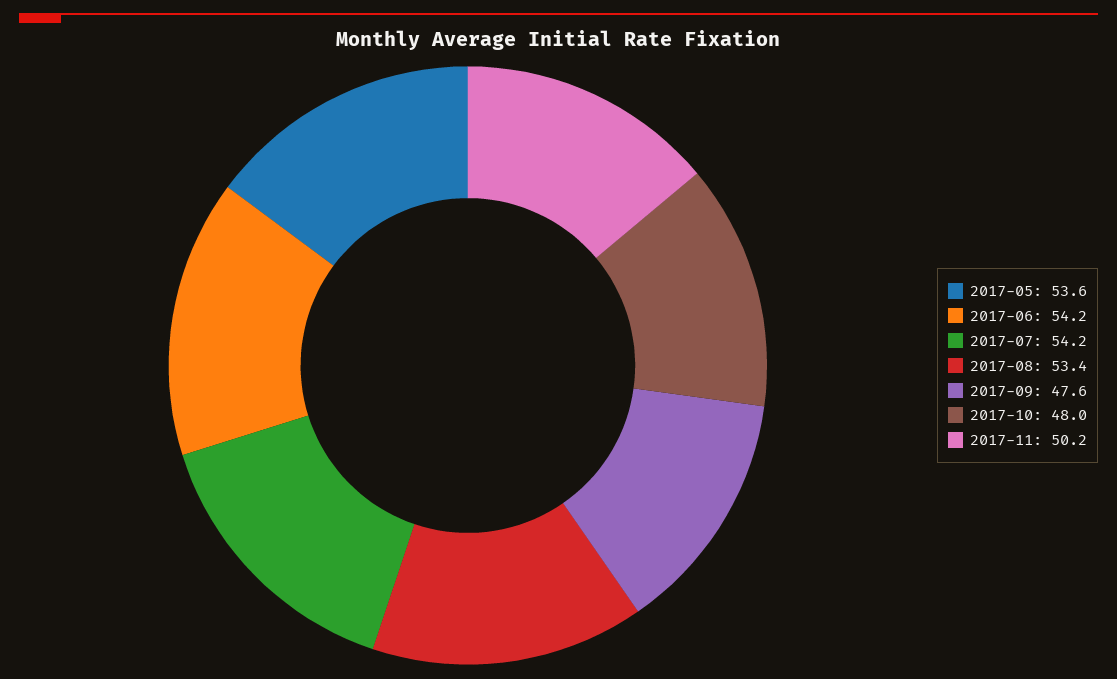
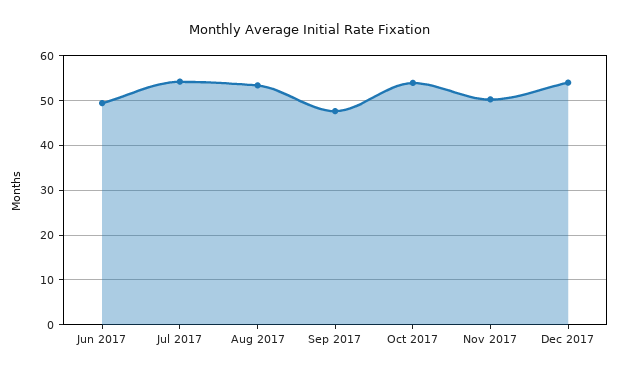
2017-05: 53.6 -> none
2017-06: 54.2 -> 50
2017-10: 48 -> 54
Dec 2017: none -> 54

